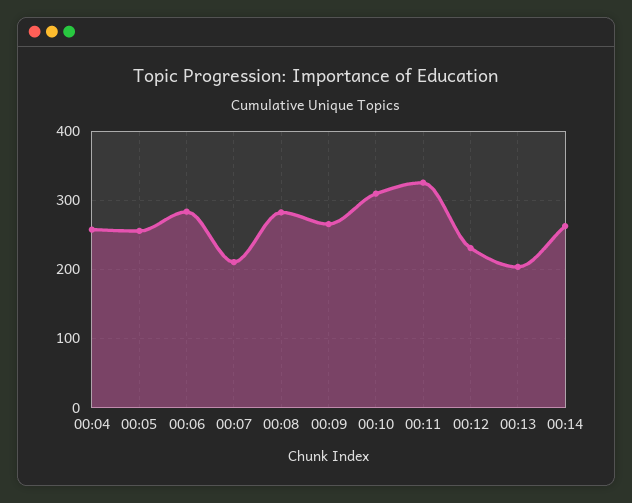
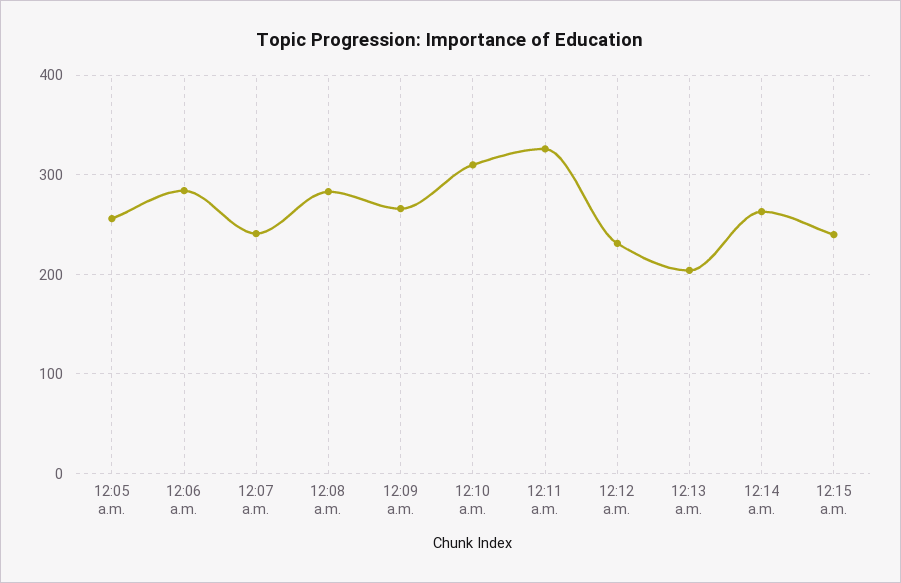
00:04: 260 -> none
00:07: 210 -> 240
12:15 a.m.: none -> 240

